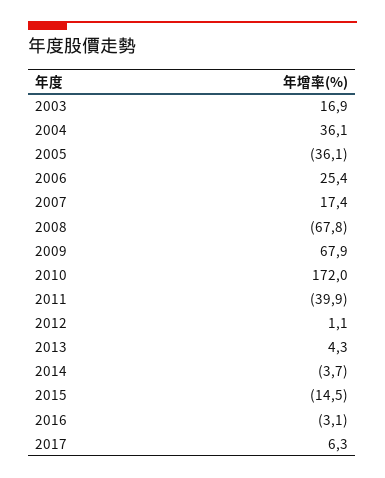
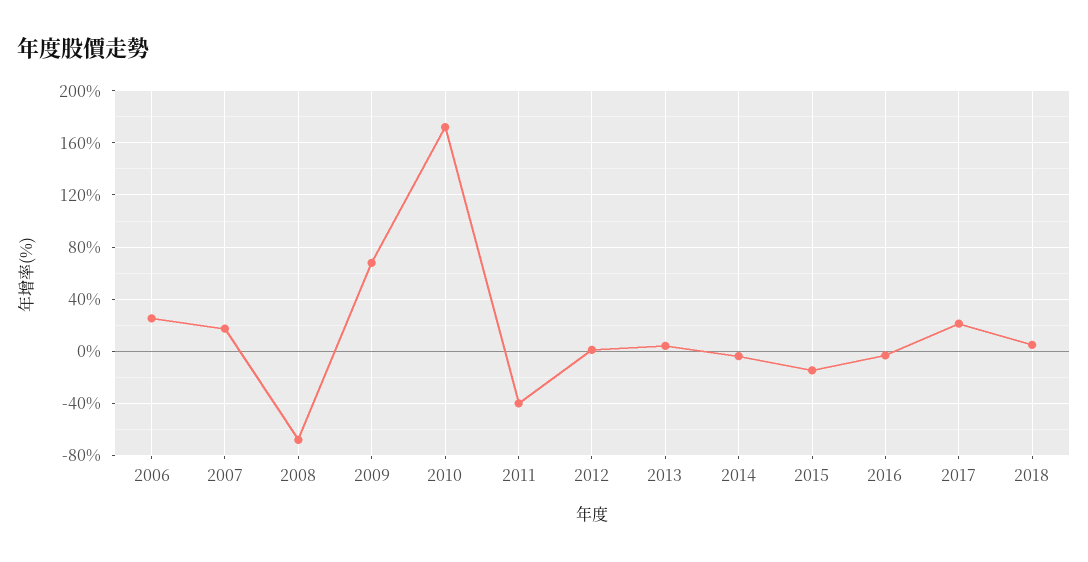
2003: 16.9 -> none
2004: 36.1 -> none
2005: -36.1 -> none
2017: 6.3 -> 20
2018: none -> 5

